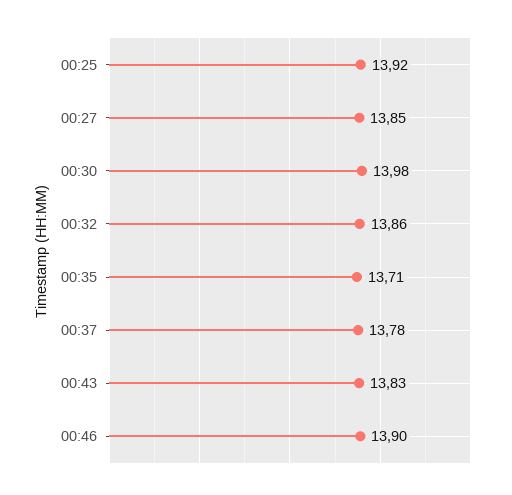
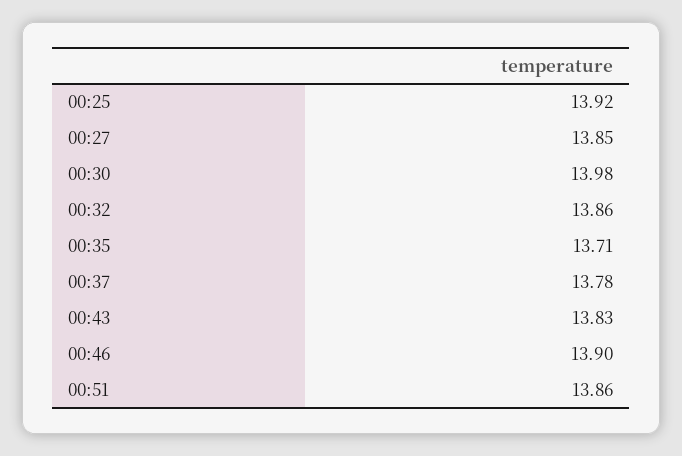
00:51: none -> 13.86

